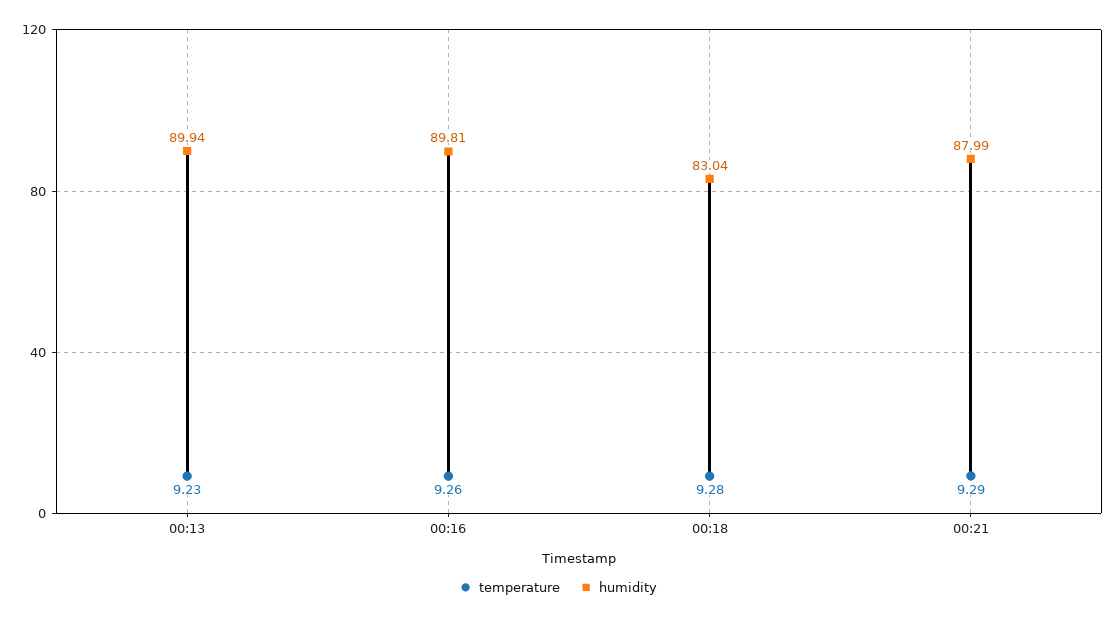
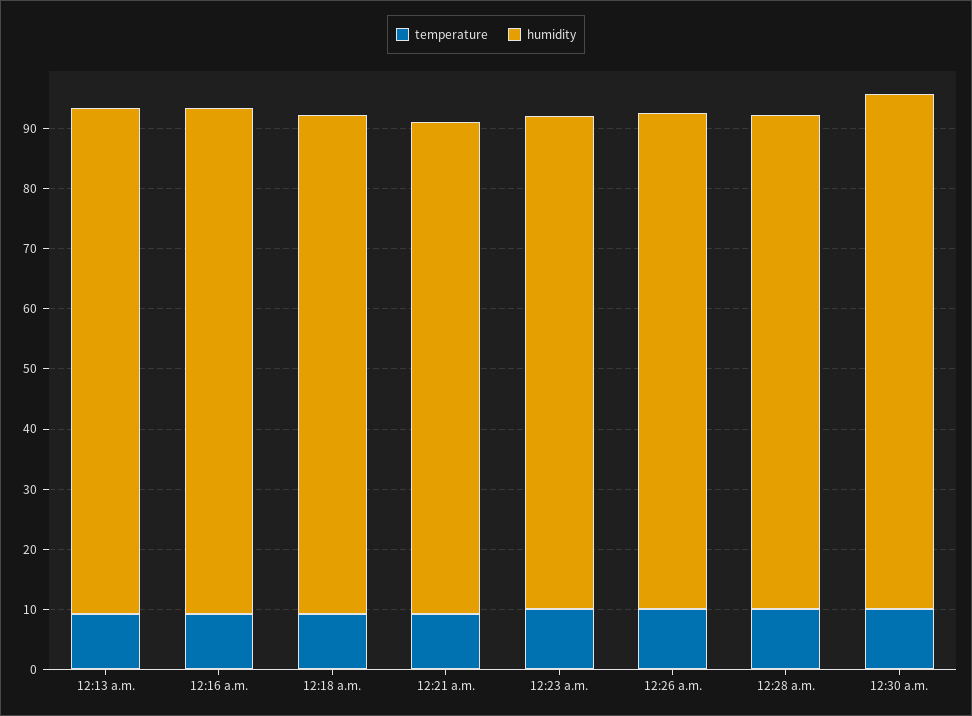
humidity, 00:13: 89.94 -> 84
humidity, 00:16: 89.81 -> 84
humidity, 00:21: 87.99 -> 82
temperature, 12:23 a.m.: none -> 10
humidity, 12:23 a.m.: none -> 82
temperature, 12:26 a.m.: none -> 10
humidity, 12:26 a.m.: none -> 82
temperature, 12:28 a.m.: none -> 10
humidity, 12:28 a.m.: none -> 82
temperature, 12:30 a.m.: none -> 10
humidity, 12:30 a.m.: none -> 86

